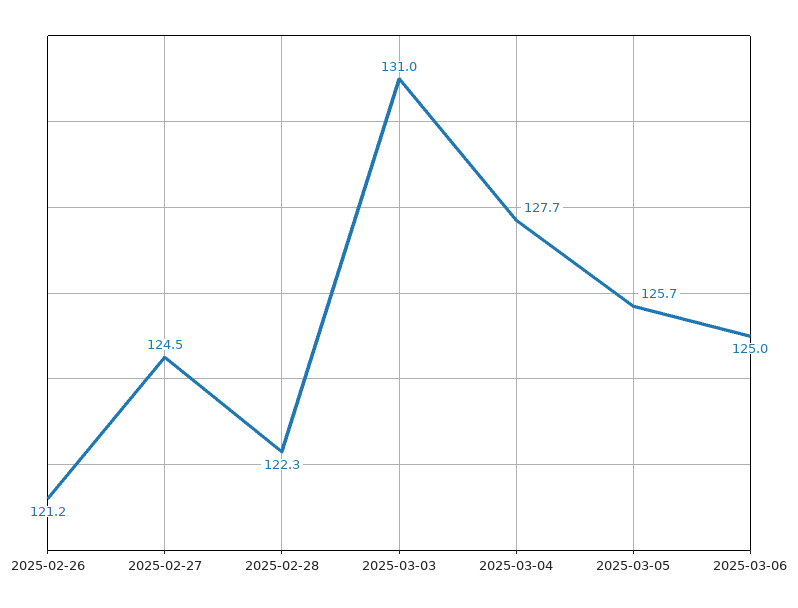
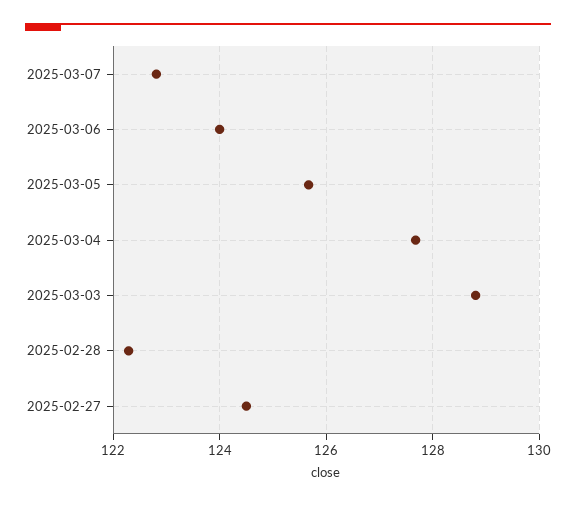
2025-02-26: 121.2 -> none
2025-03-03: 131 -> 128.8
2025-03-06: 125 -> 124
2025-03-07: none -> 122.8

